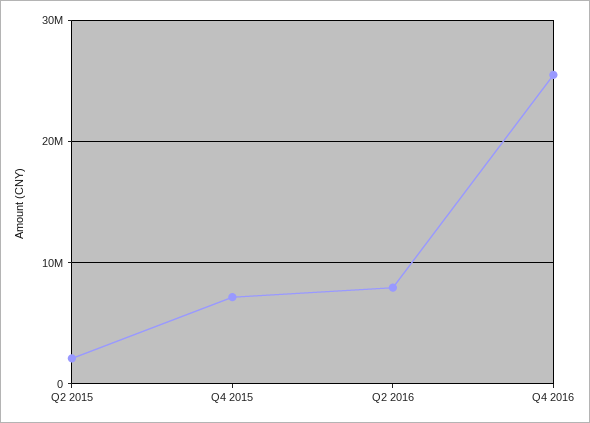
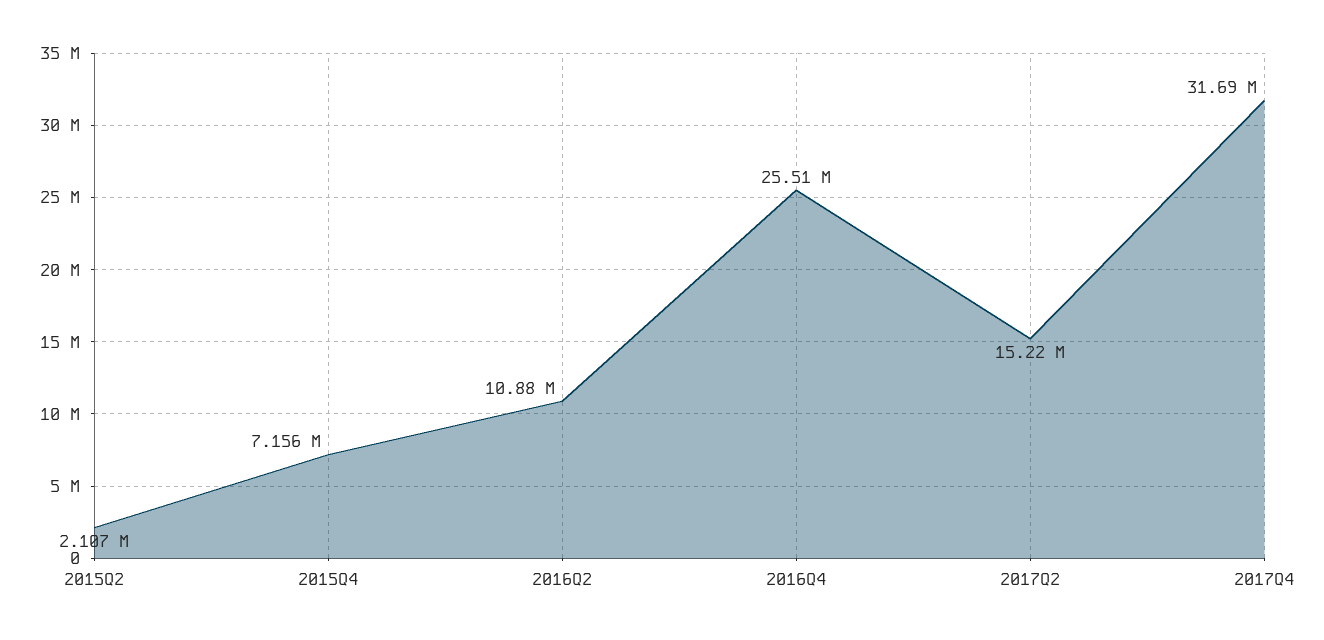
Q2 2016: 8000000 -> 10880000
2017Q2: none -> 15220000
2017Q4: none -> 31690000

